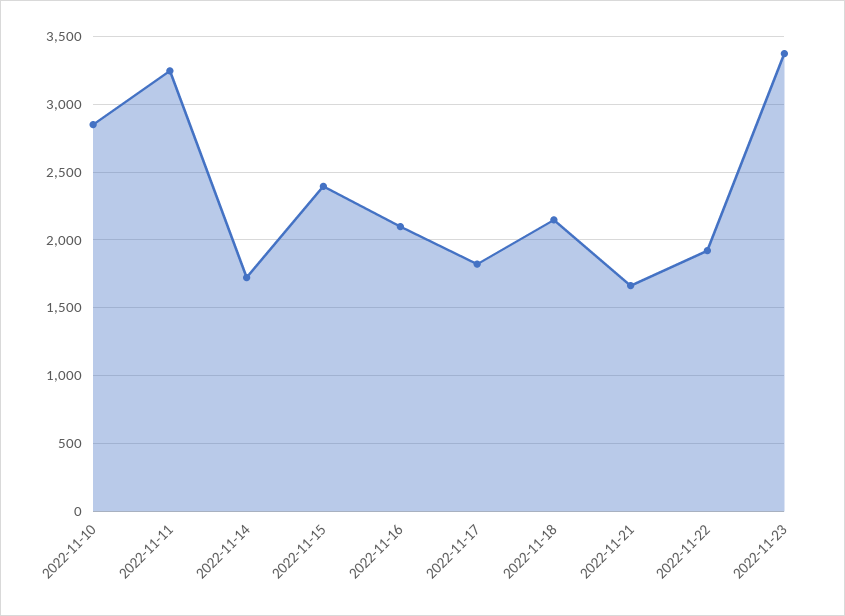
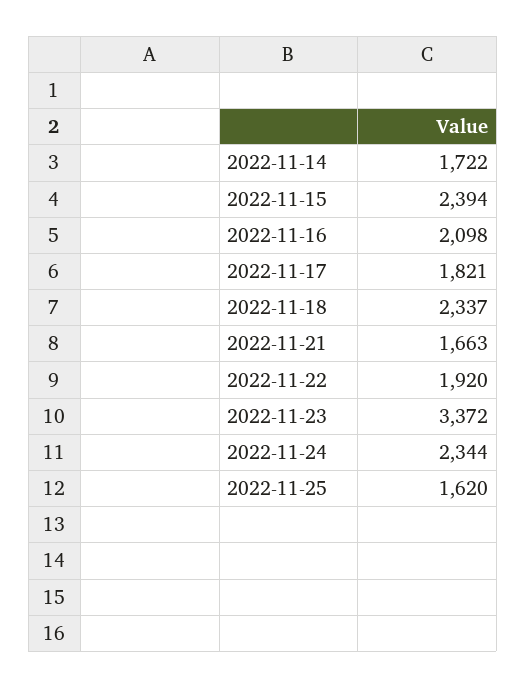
2022-11-10: 2850 -> none
2022-11-11: 3250 -> none
2022-11-18: 2150 -> 2337
2022-11-24: none -> 2344
2022-11-25: none -> 1620

